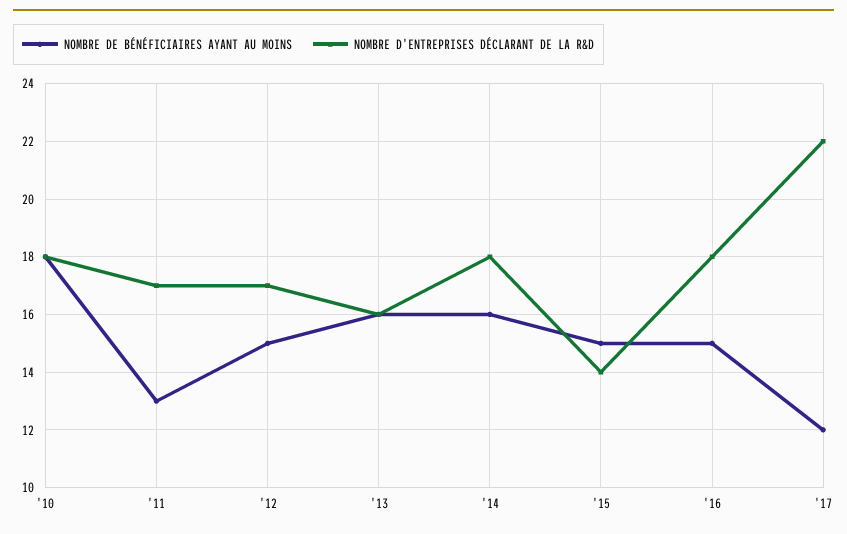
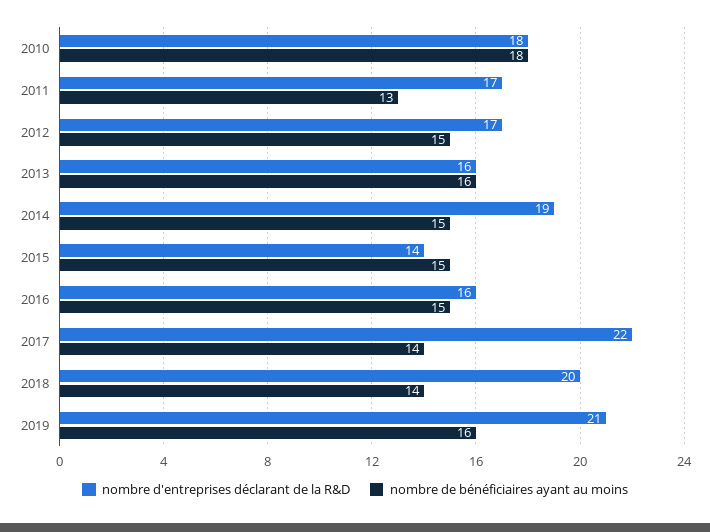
NOMBRE DE BÉNÉFICIAIRES AYANT AU MOINS, '14: 16 -> 15
NOMBRE D'ENTREPRISES DÉCLARANT DE LA R&D, '14: 18 -> 19
NOMBRE D'ENTREPRISES DÉCLARANT DE LA R&D, '16: 18 -> 16
NOMBRE DE BÉNÉFICIAIRES AYANT AU MOINS, '17: 12 -> 14
NOMBRE D'ENTREPRISES DÉCLARANT DE LA R&D, 2018: none -> 20
NOMBRE DE BÉNÉFICIAIRES AYANT AU MOINS, 2018: none -> 14
NOMBRE D'ENTREPRISES DÉCLARANT DE LA R&D, 2019: none -> 21
NOMBRE DE BÉNÉFICIAIRES AYANT AU MOINS, 2019: none -> 16

